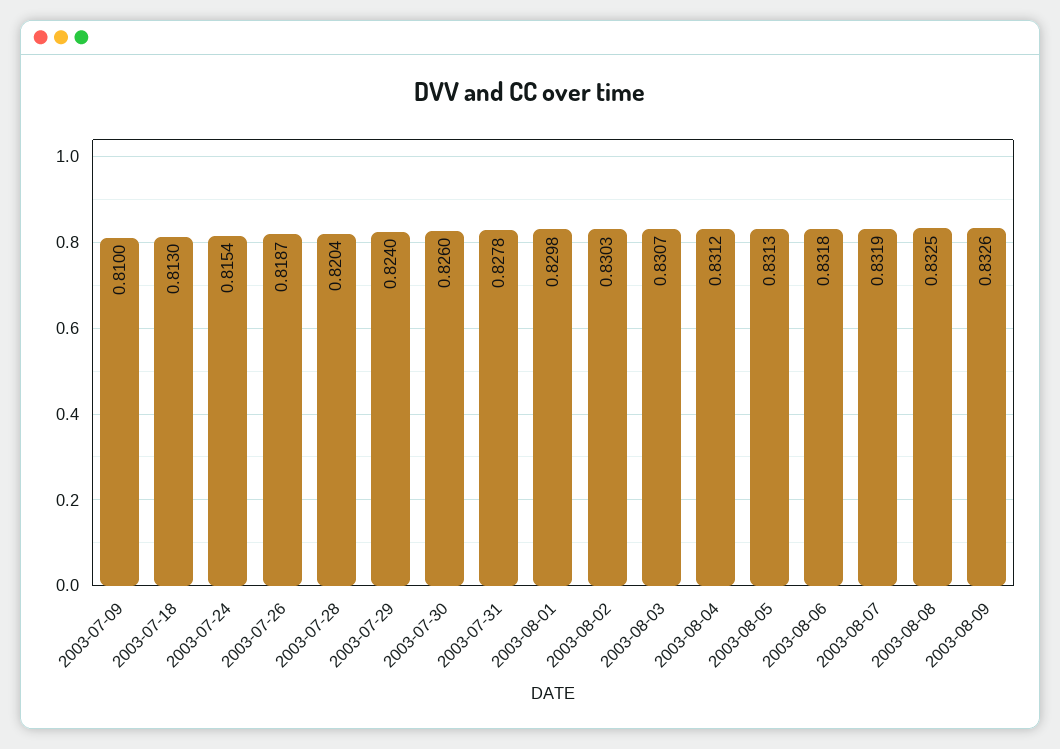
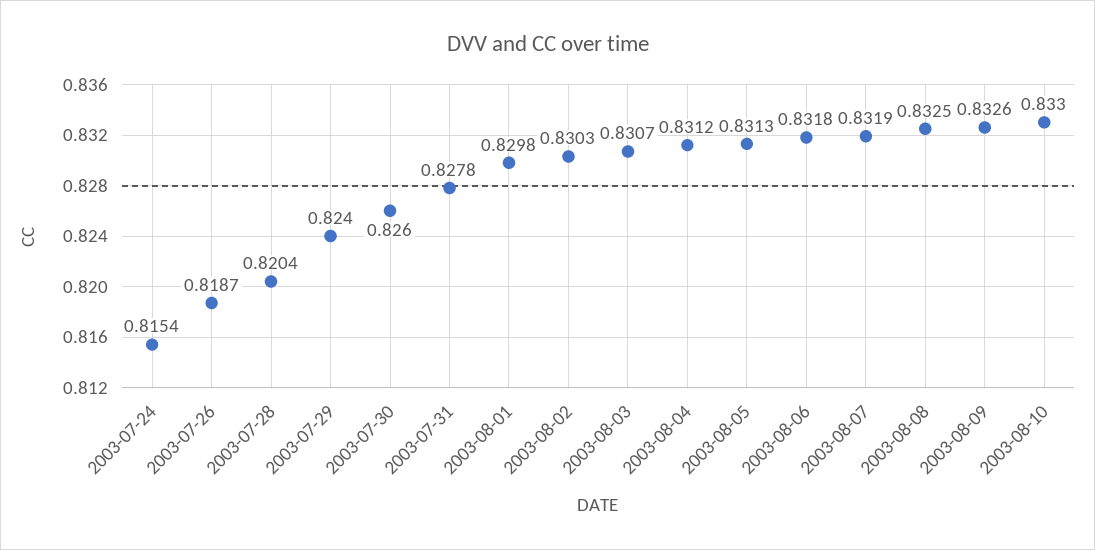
2003-07-09: 0.81 -> none
2003-07-18: 0.813 -> none
2003-08-10: none -> 0.833

